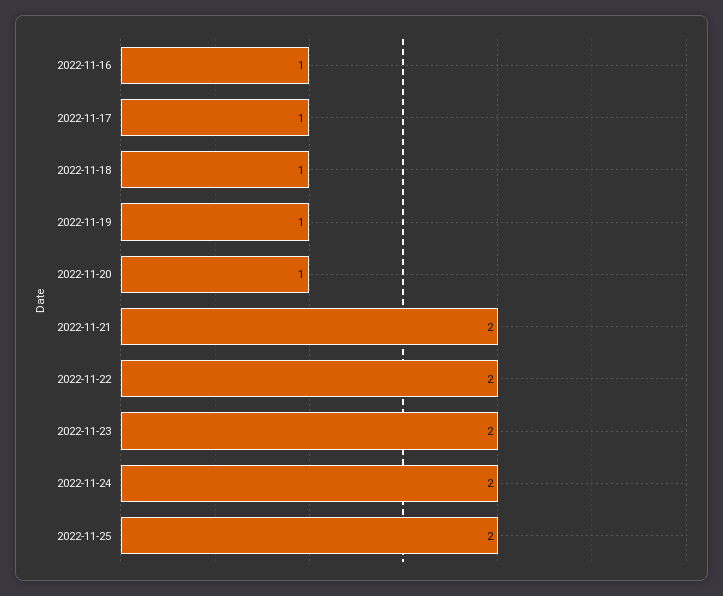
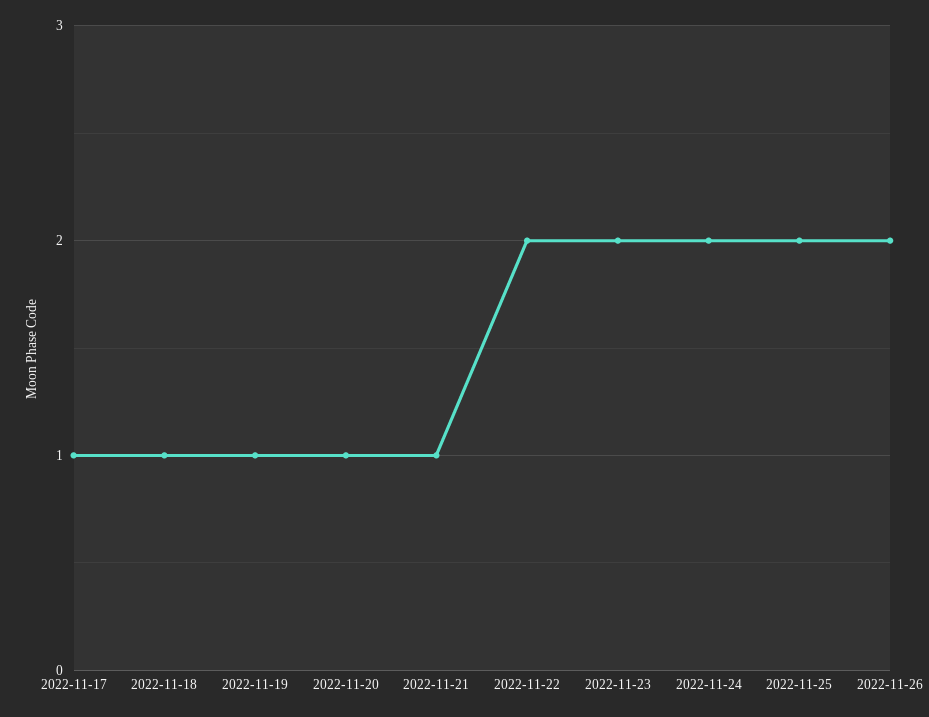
2022-11-16: 1 -> none
2022-11-21: 2 -> 1
2022-11-26: none -> 2

